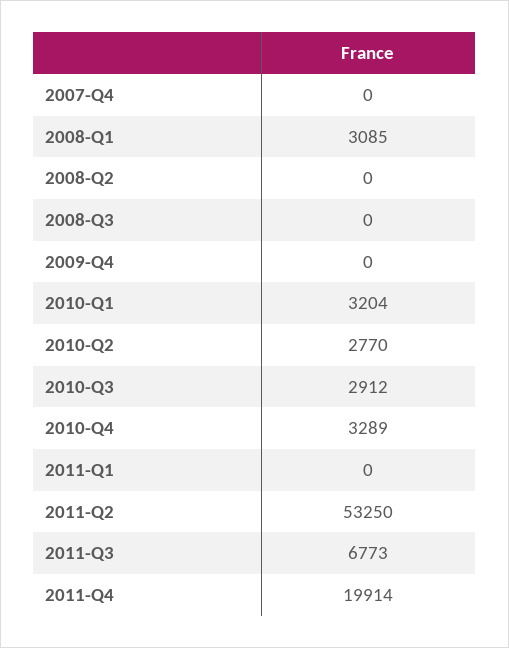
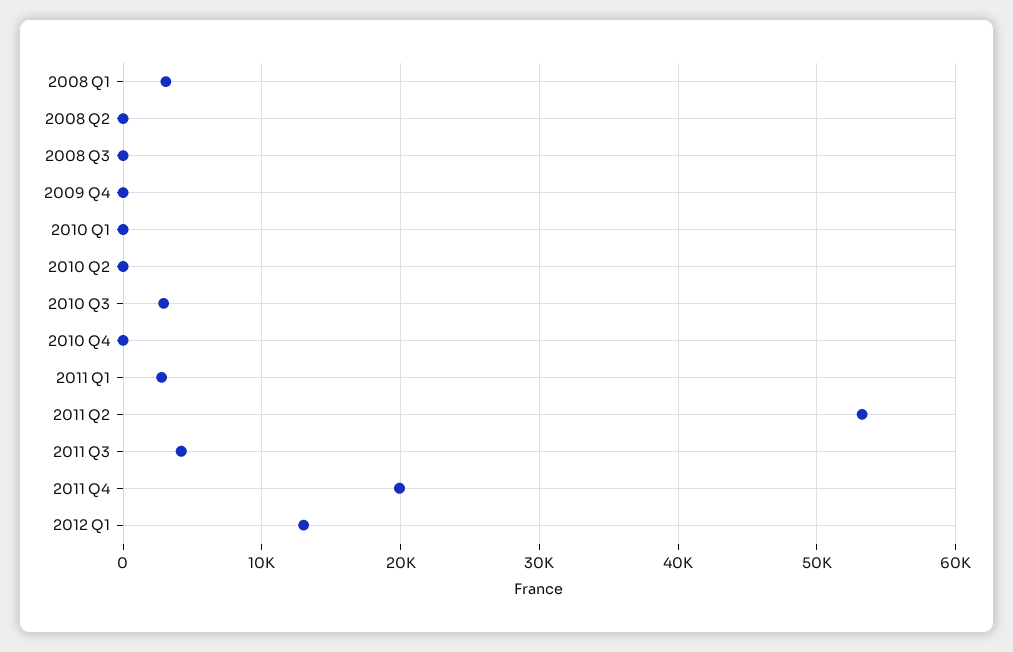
2007-Q4: 0 -> none
2010-Q1: 3204 -> 0
2010-Q2: 2770 -> 0
2010-Q4: 3289 -> 0
2011-Q1: 0 -> 3000
2011-Q3: 6773 -> 4000
2012 Q1: none -> 13000

